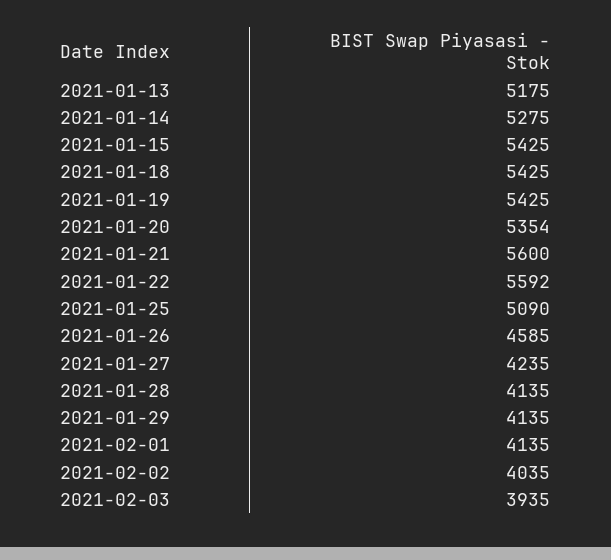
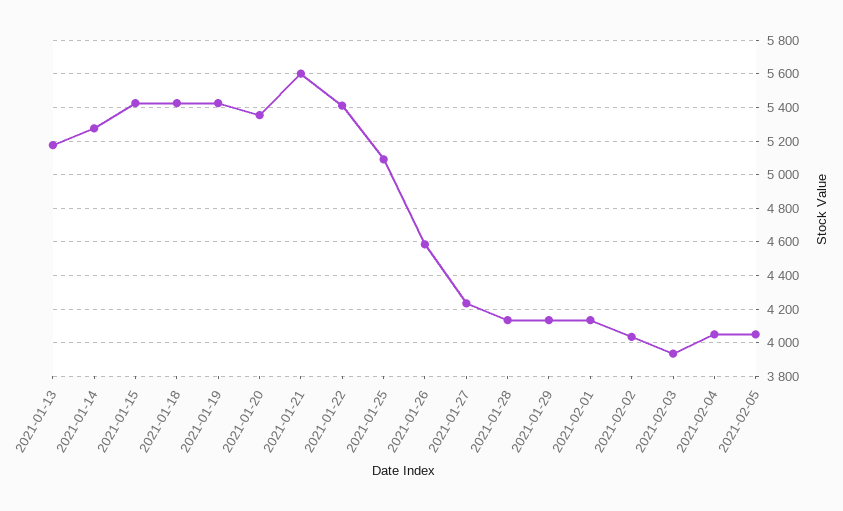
2021-01-22: 5592 -> 5400
2021-02-04: none -> 4050
2021-02-05: none -> 4050

